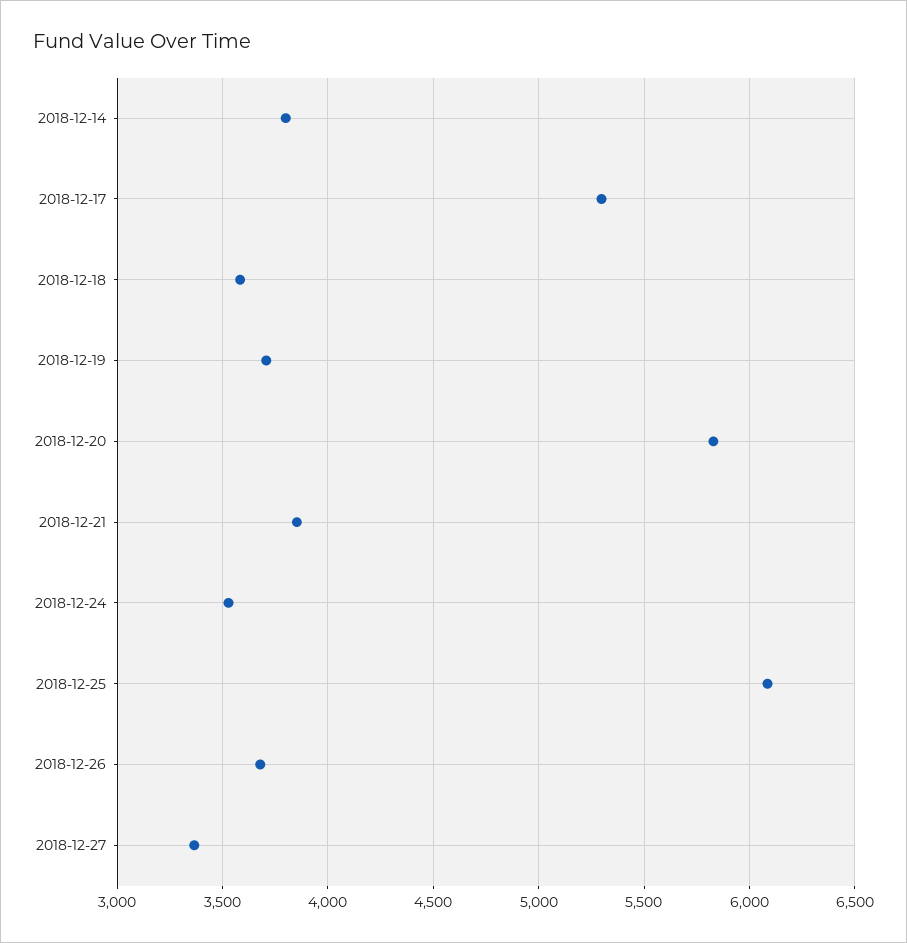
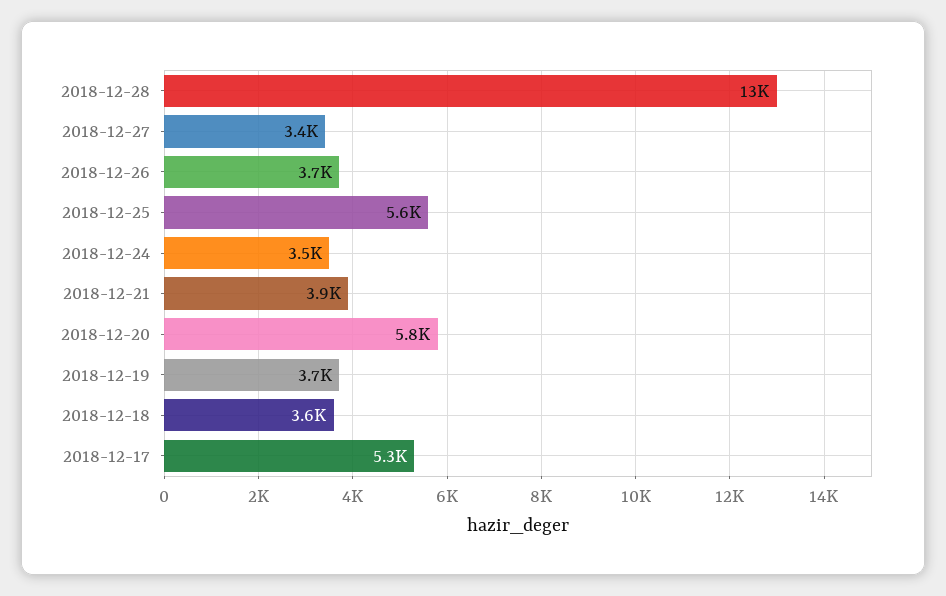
2018-12-14: 3800 -> none
2018-12-25: 6100 -> 5600
2018-12-28: none -> 13000

